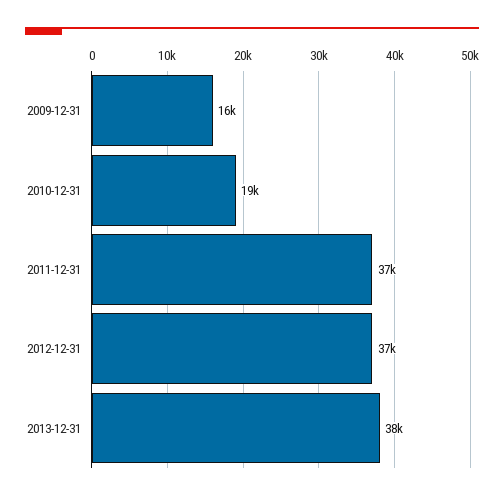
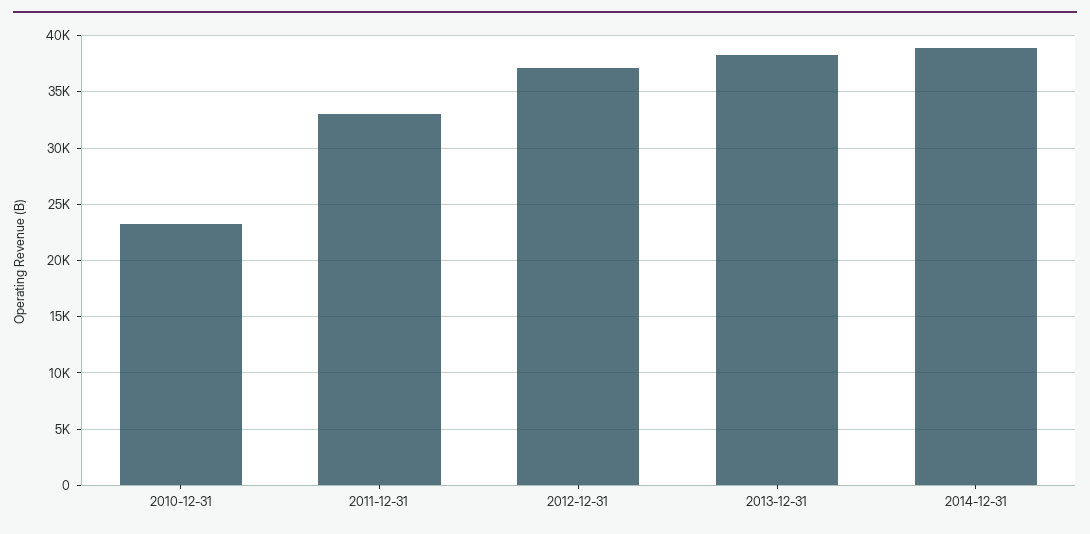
2009-12-31: 16000 -> none
2010-12-31: 19000 -> 23000
2011-12-31: 37000 -> 33000
2014-12-31: none -> 39000

